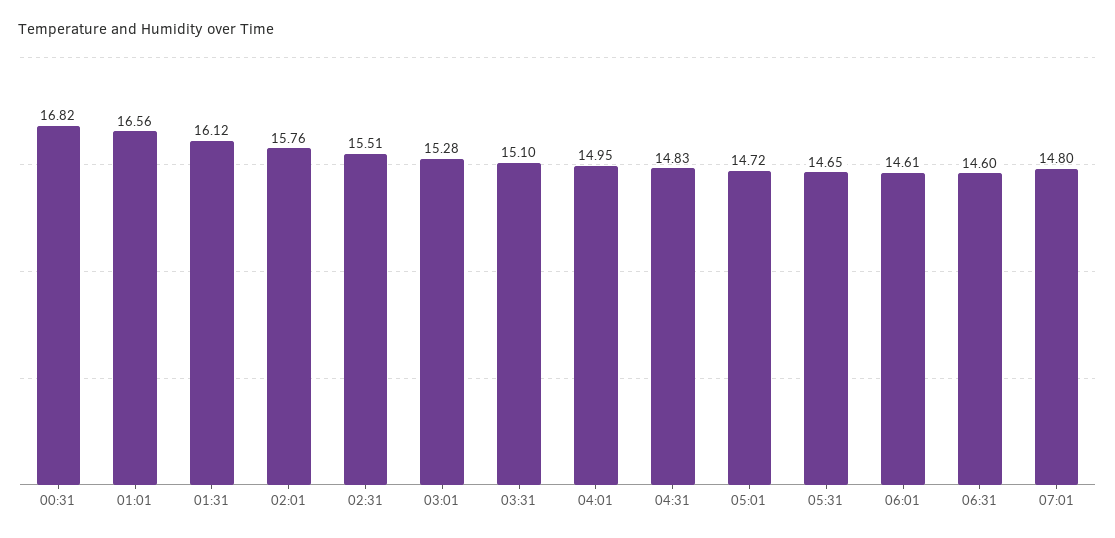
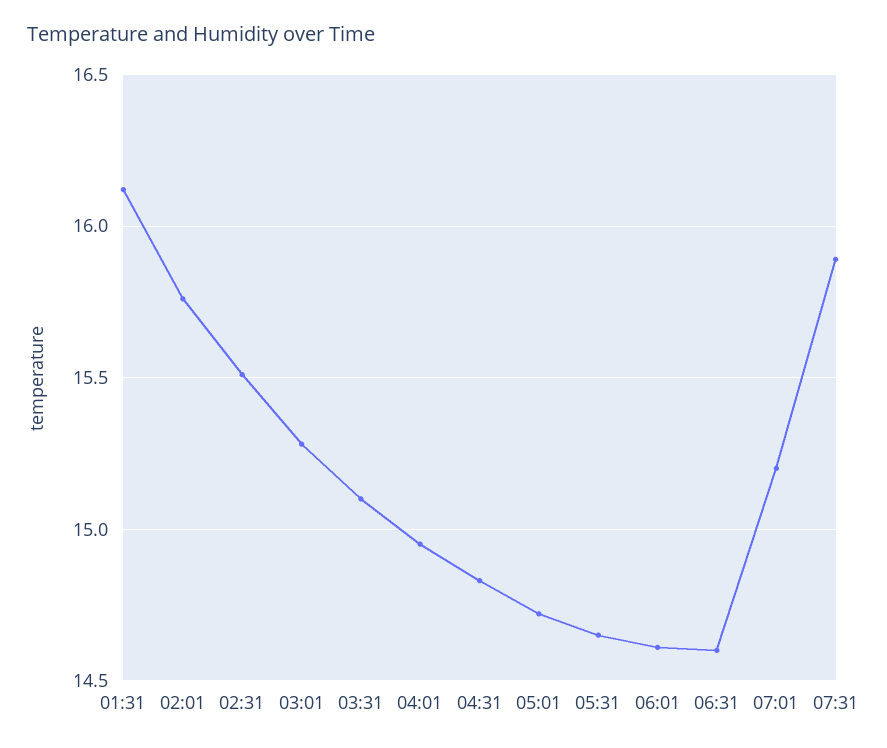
00:31: 16.82 -> none
01:01: 16.56 -> none
07:01: 14.8 -> 15.2
07:31: none -> 15.9

